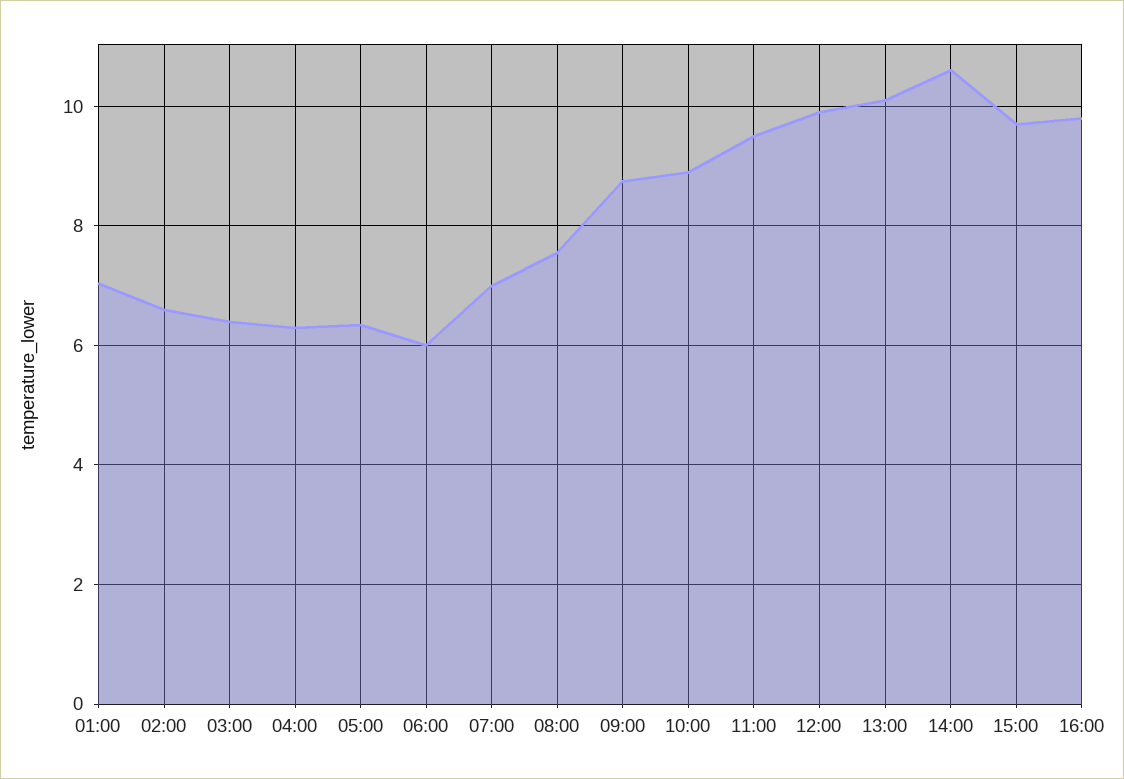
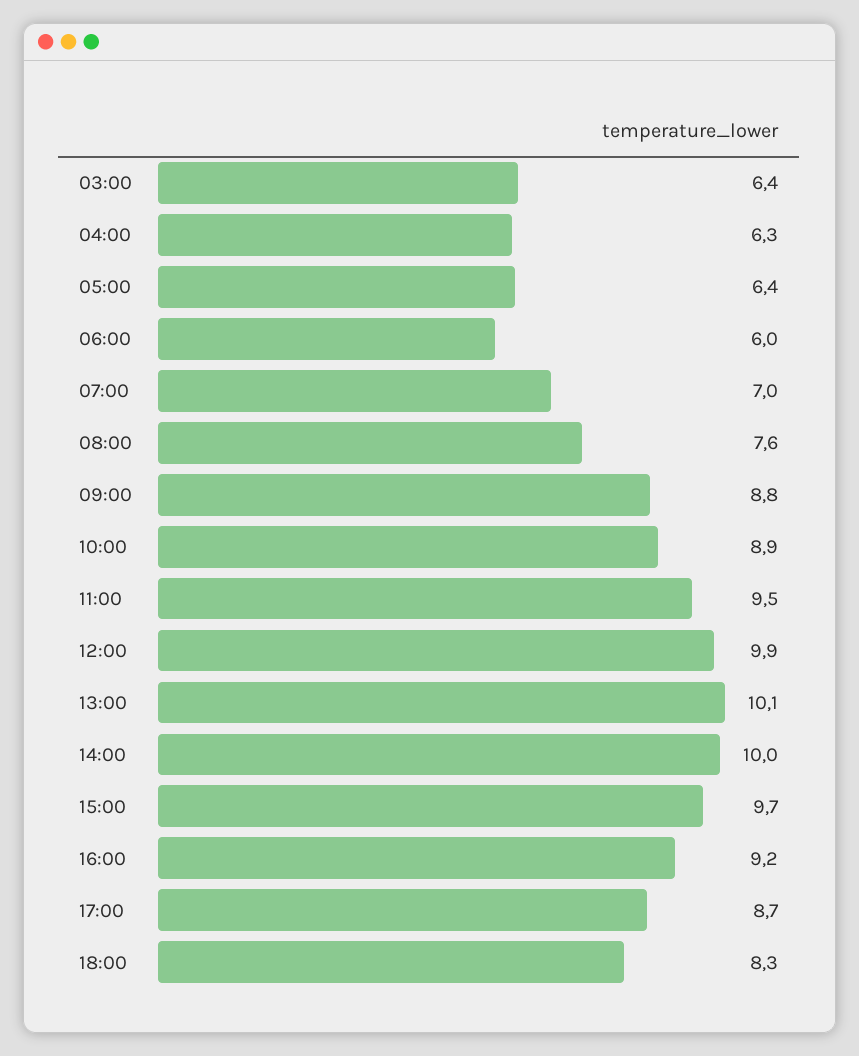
01:00: 7 -> none
02:00: 6.6 -> none
14:00: 10.6 -> 10
16:00: 9.8 -> 9.2
17:00: none -> 8.7
18:00: none -> 8.3

